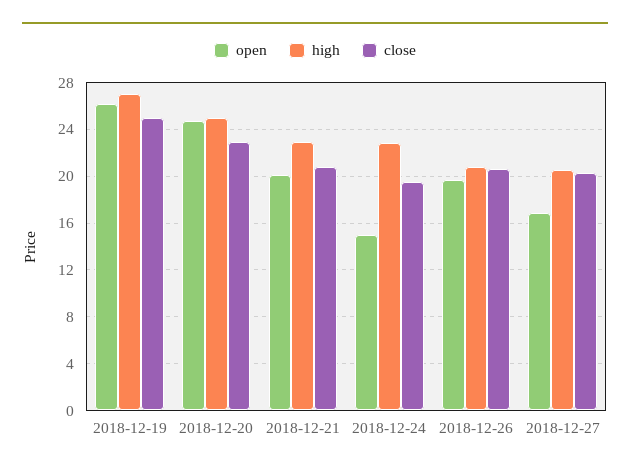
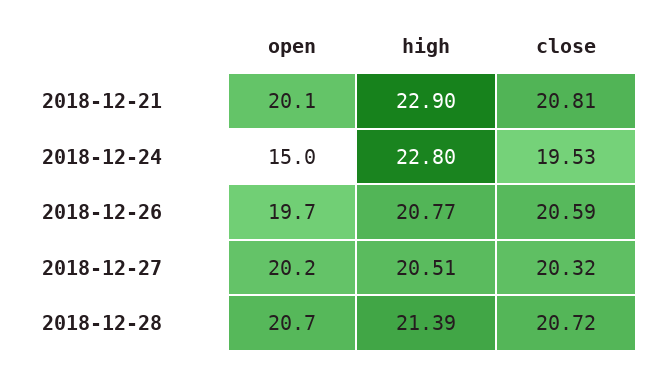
open, 2018-12-19: 26 -> none
high, 2018-12-19: 27 -> none
close, 2018-12-19: 25 -> none
open, 2018-12-20: 25 -> none
high, 2018-12-20: 25 -> none
close, 2018-12-20: 23 -> none
open, 2018-12-27: 17 -> 20.2
open, 2018-12-28: none -> 20.7
high, 2018-12-28: none -> 21.39
close, 2018-12-28: none -> 20.72

